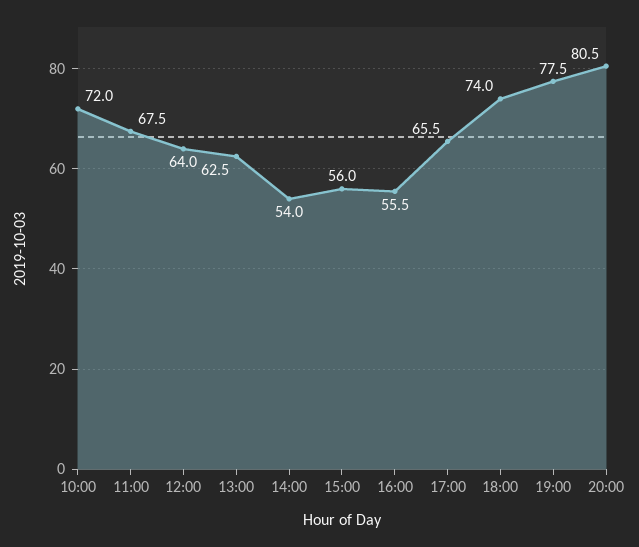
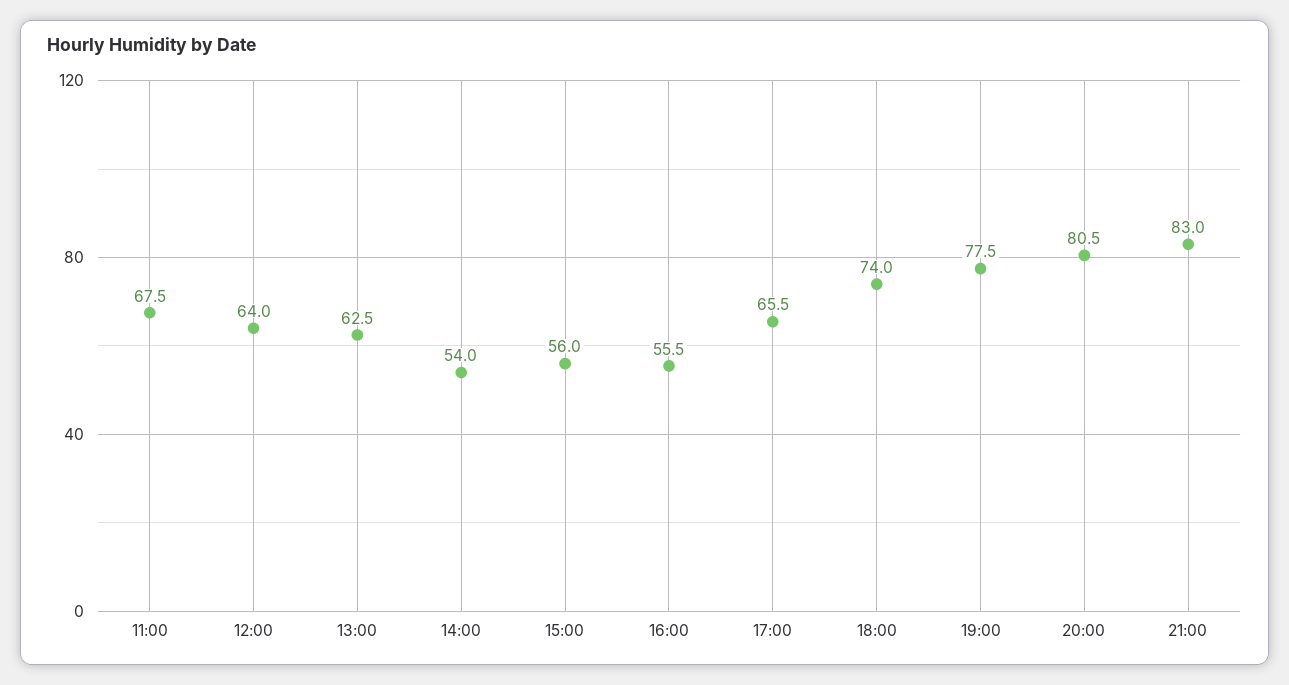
10:00: 72 -> none
21:00: none -> 83

